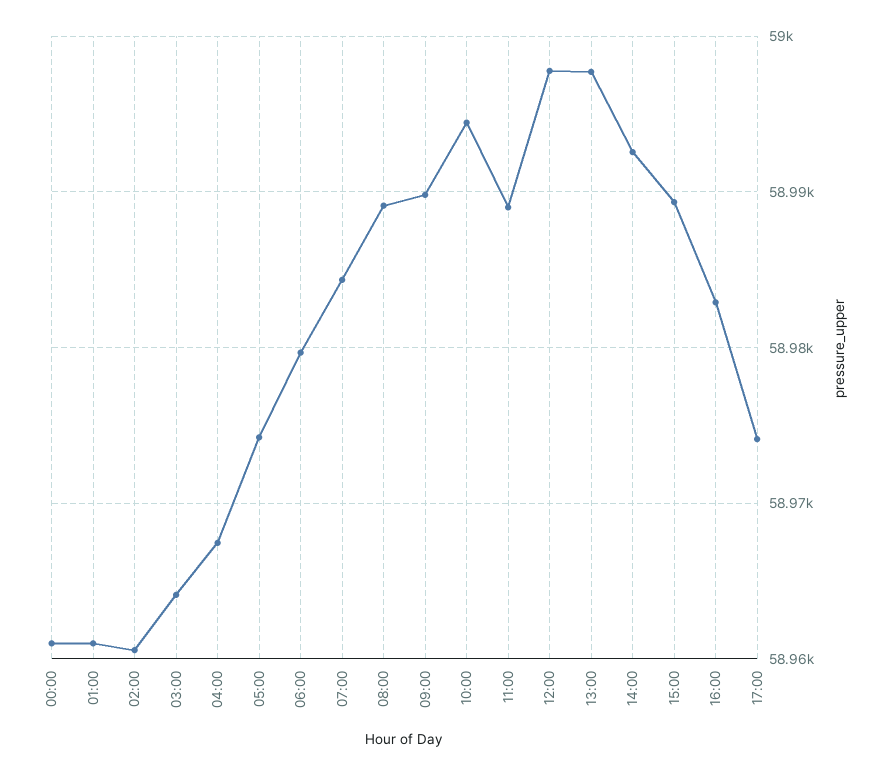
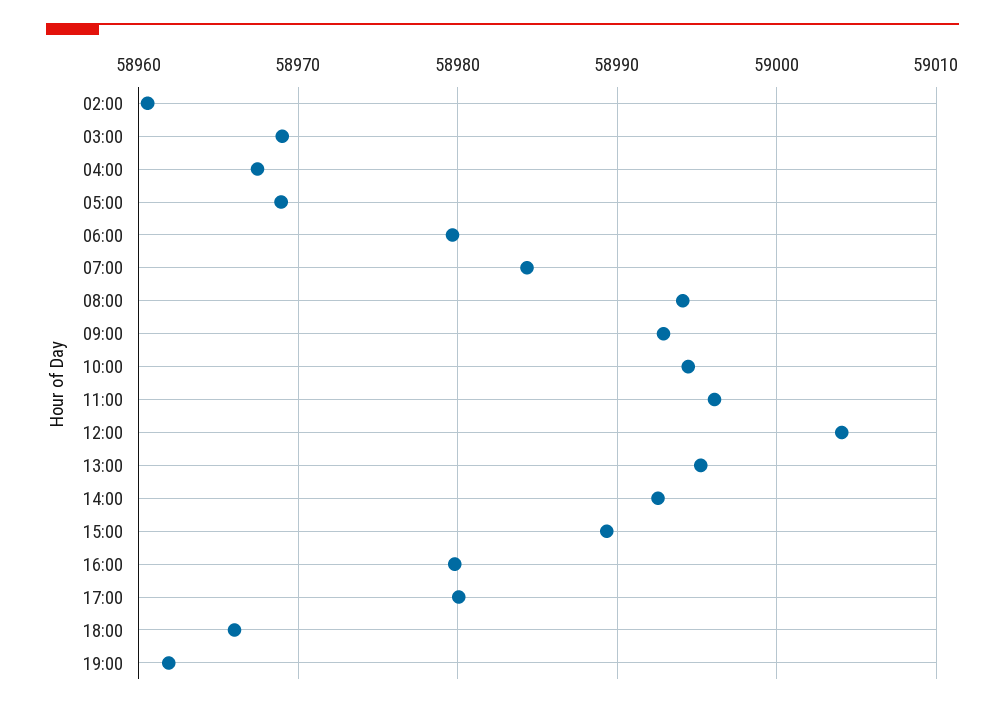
00:00: 58961 -> none
01:00: 58961 -> none
03:00: 58964 -> 58969
05:00: 58974 -> 58969
08:00: 58989 -> 58994
09:00: 58990 -> 58993
11:00: 58989 -> 58996
12:00: 58998 -> 59004
13:00: 58998 -> 58995
16:00: 58983 -> 58980
17:00: 58974 -> 58980
18:00: none -> 58966
19:00: none -> 58962

